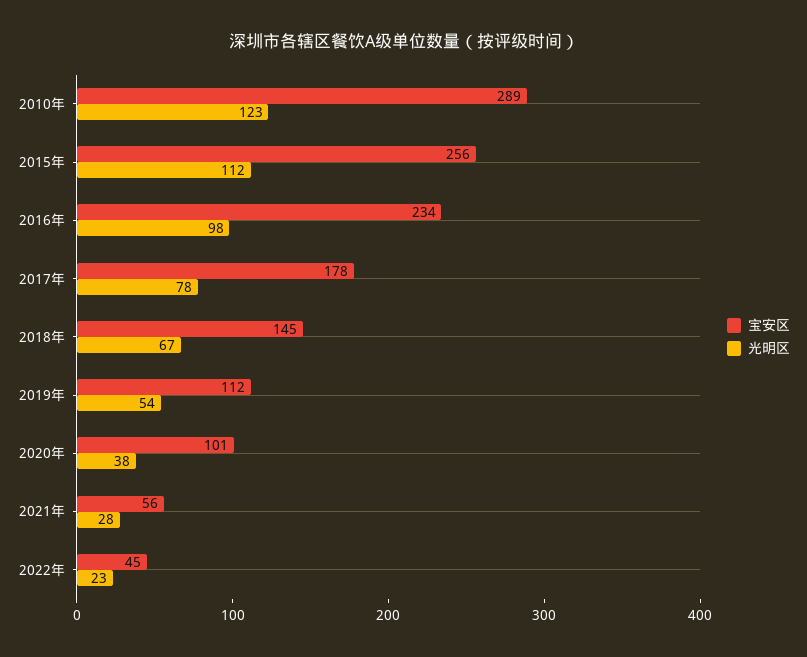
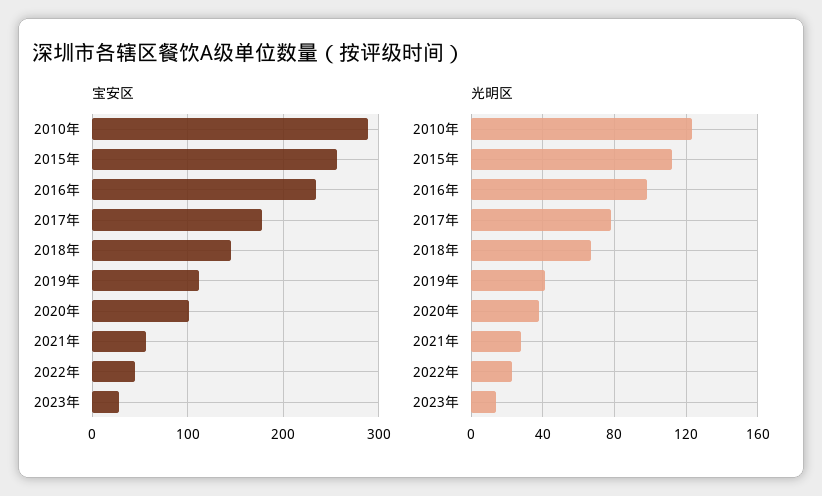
光明区, 2019年: 54 -> 40
宝安区, 2023年: none -> 30
光明区, 2023年: none -> 15

